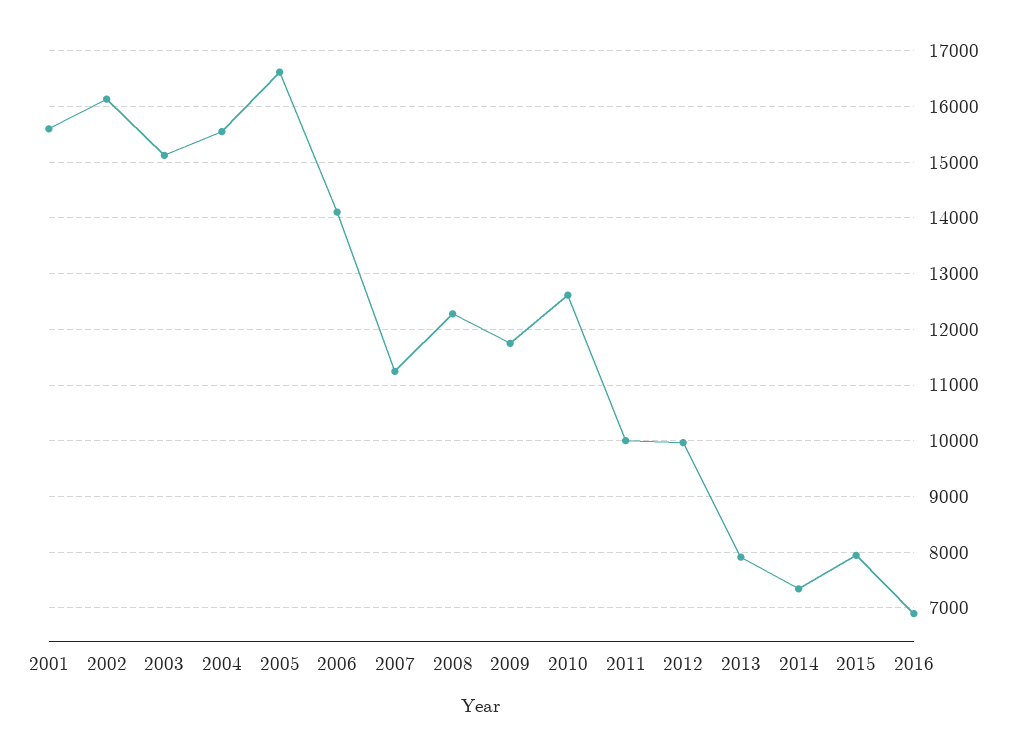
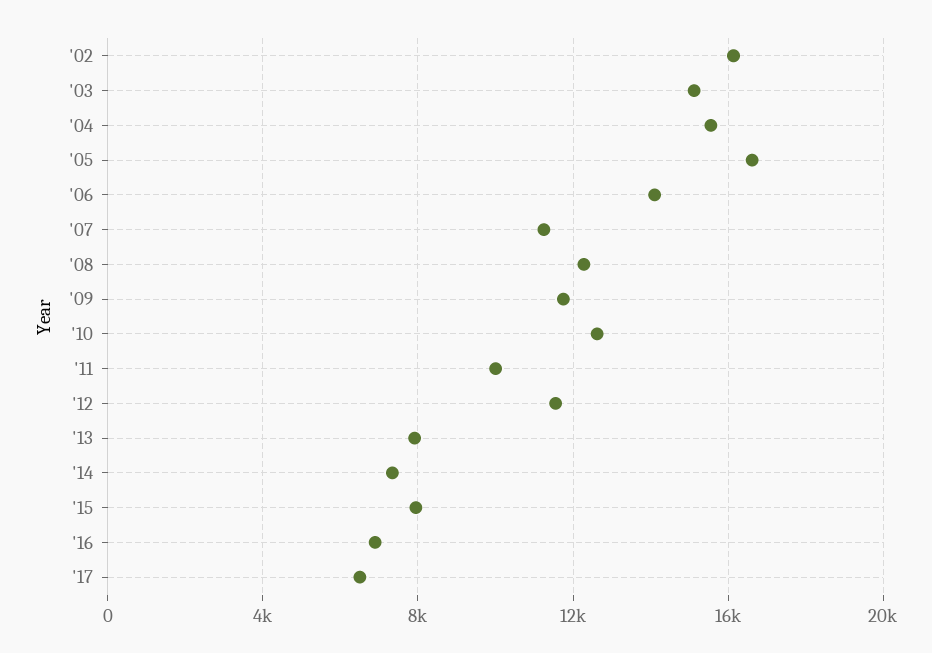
2001: 15600 -> none
2012: 10000 -> 11500
'17: none -> 6500

